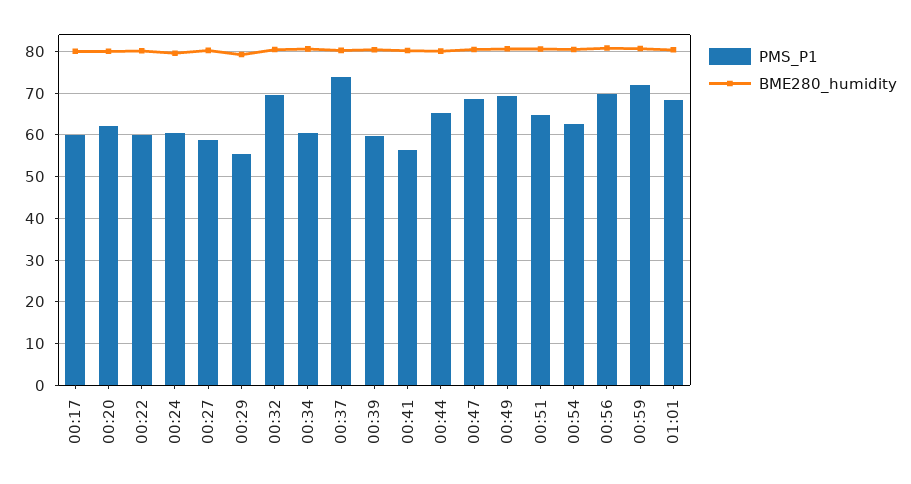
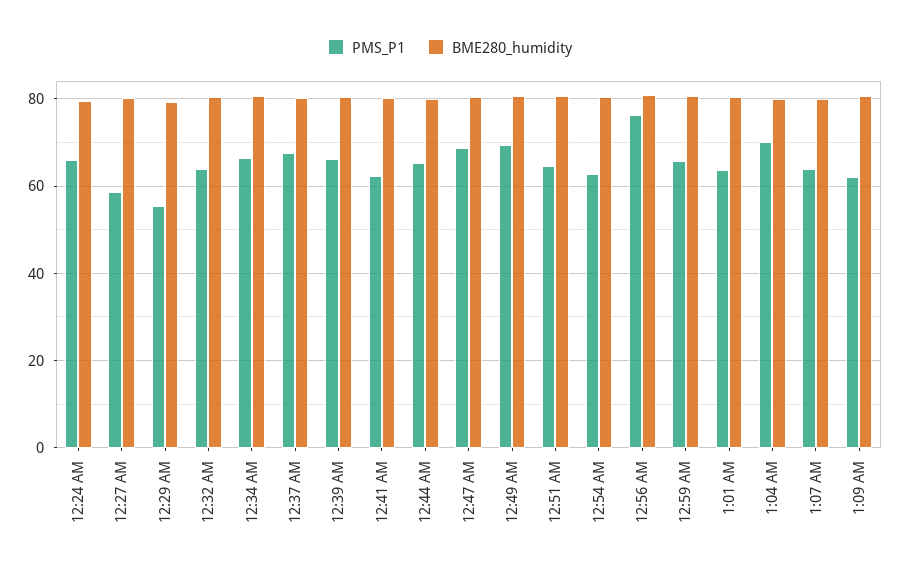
PMS_P1, 00:17: 60 -> none
BME280_humidity, 00:17: 80 -> none
PMS_P1, 00:20: 62 -> none
BME280_humidity, 00:20: 80 -> none
PMS_P1, 00:22: 60 -> none
BME280_humidity, 00:22: 80 -> none
PMS_P1, 00:24: 60 -> 66
PMS_P1, 00:32: 70 -> 64
PMS_P1, 00:34: 60 -> 66
PMS_P1, 00:37: 74 -> 68
PMS_P1, 00:39: 60 -> 66
PMS_P1, 00:41: 56 -> 62
PMS_P1, 00:56: 70 -> 76
PMS_P1, 00:59: 72 -> 66
PMS_P1, 01:01: 68 -> 64
PMS_P1, 1:04 AM: none -> 70
BME280_humidity, 1:04 AM: none -> 80
PMS_P1, 1:07 AM: none -> 64
BME280_humidity, 1:07 AM: none -> 80
PMS_P1, 1:09 AM: none -> 62
BME280_humidity, 1:09 AM: none -> 80

